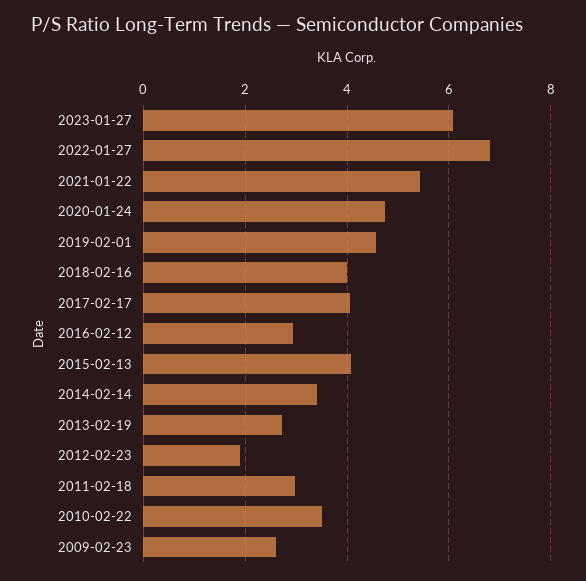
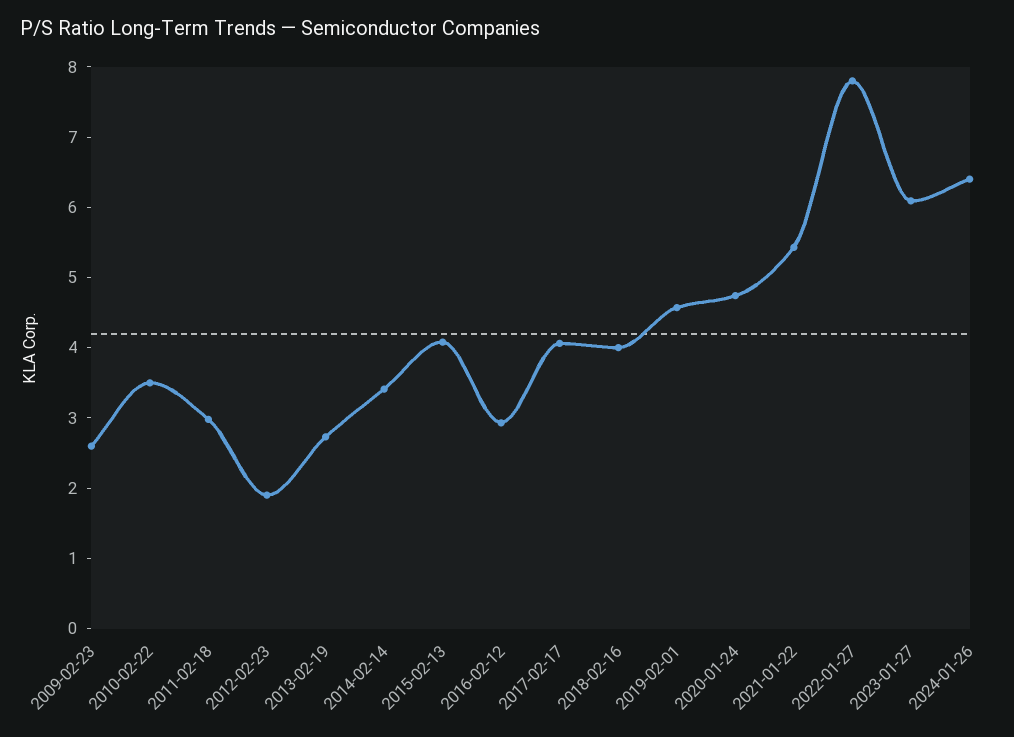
2022-01-27: 6.8 -> 7.8
2024-01-26: none -> 6.4

